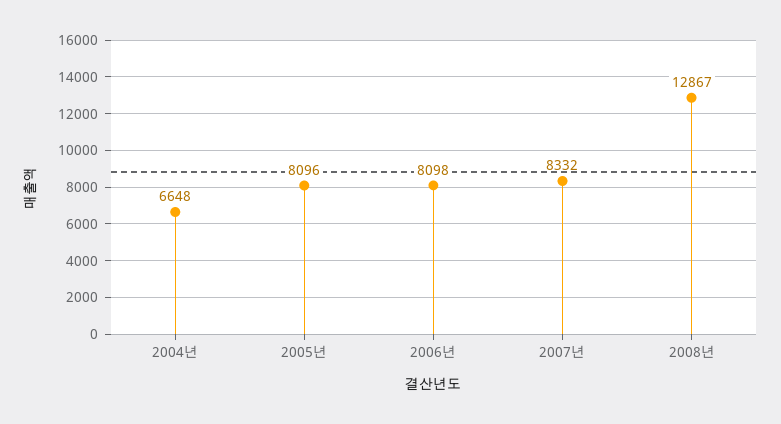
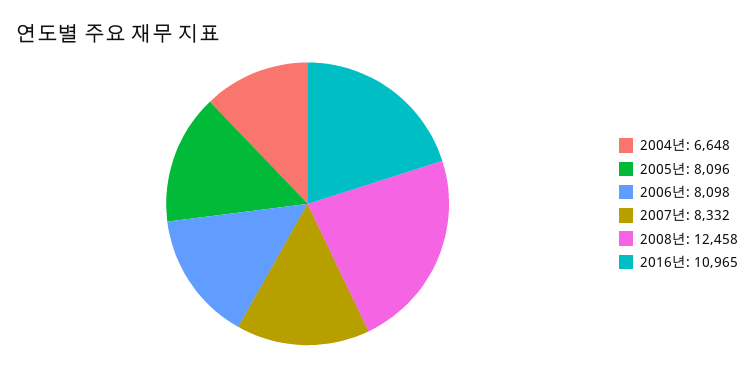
2008년: 12867 -> 12458
2016년: none -> 10965

